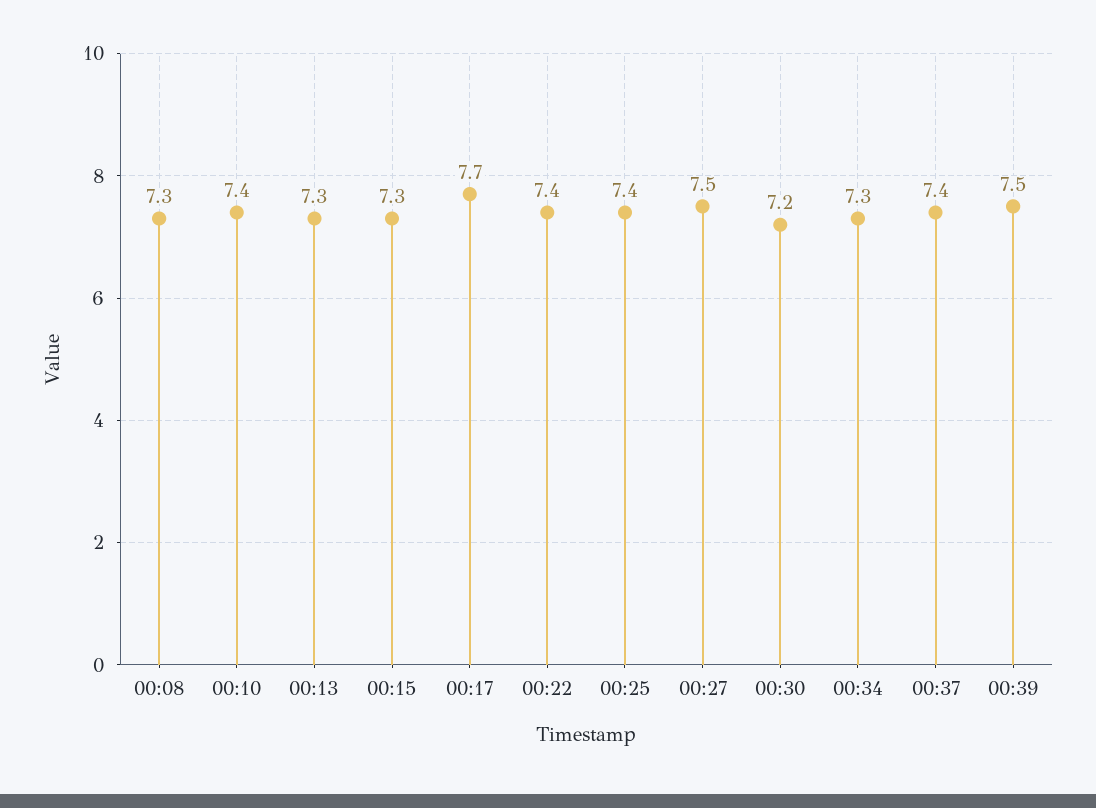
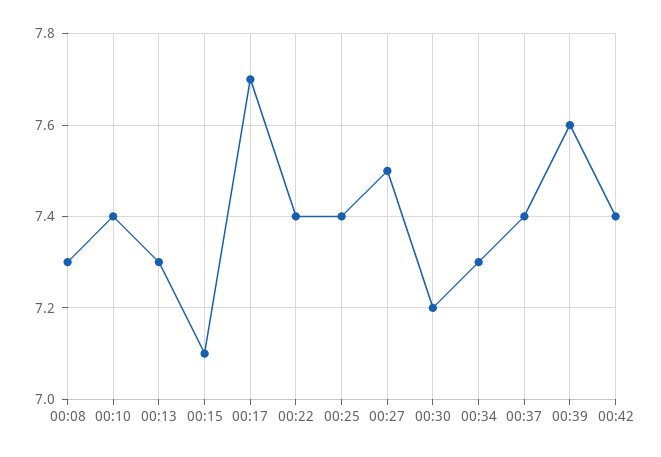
00:15: 7.3 -> 7.1
00:39: 7.5 -> 7.6
00:42: none -> 7.4

